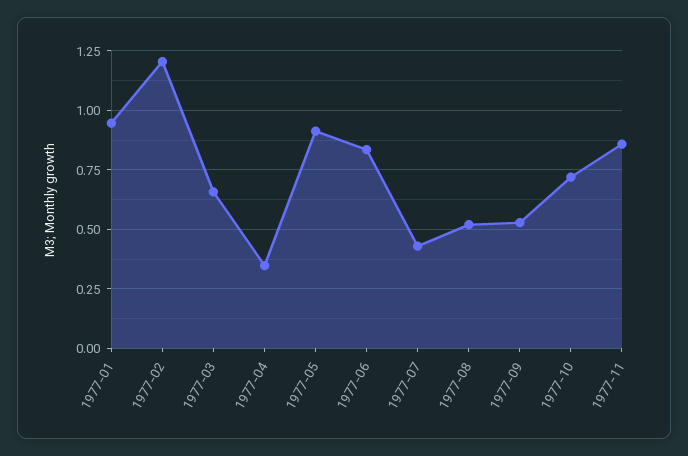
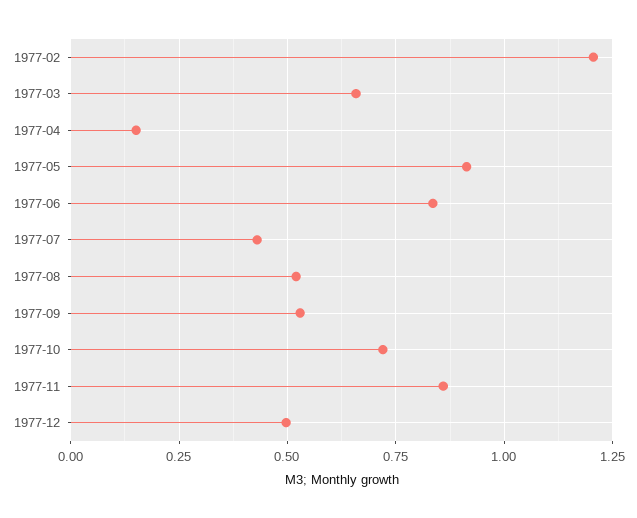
1977-01: 0.95 -> none
1977-04: 0.35 -> 0.15
1977-12: none -> 0.5

